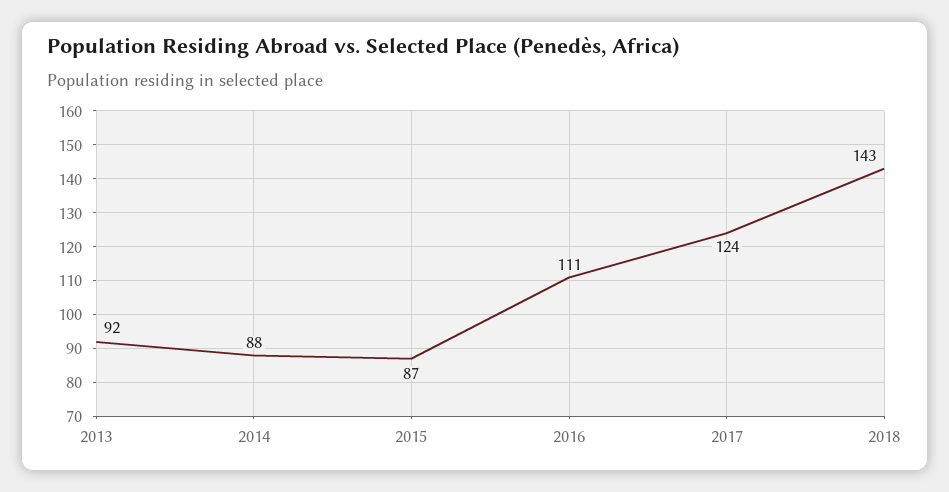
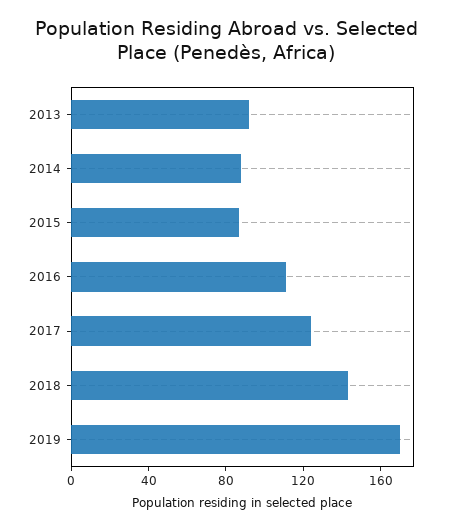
2019: none -> 170

